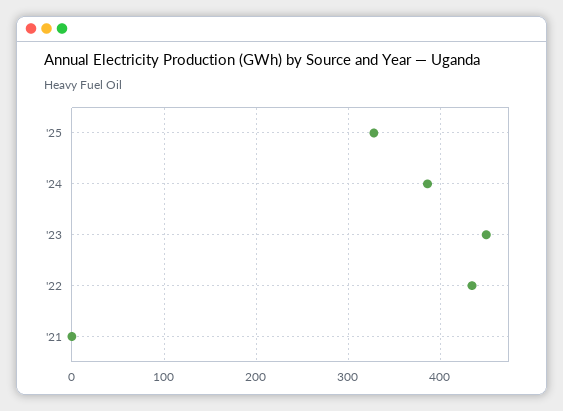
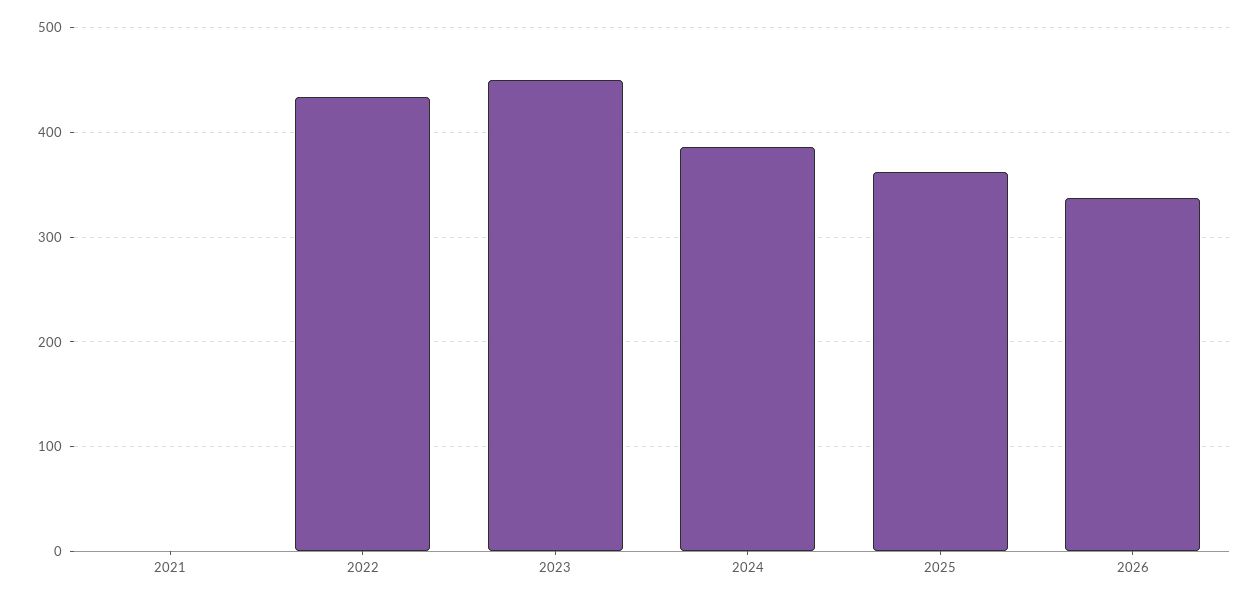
'25: 330 -> 360
2026: none -> 340

